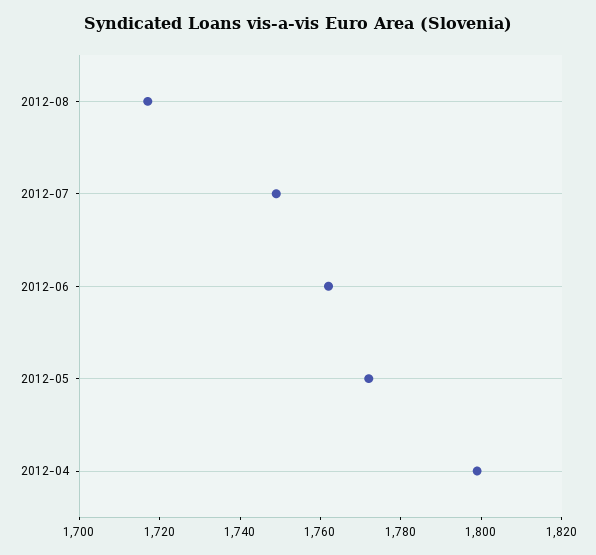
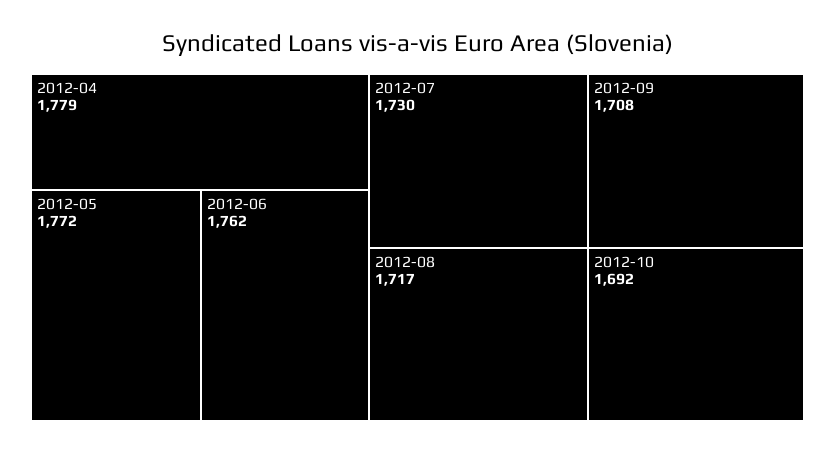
2012-07: 1750 -> 1730
2012-04: 1800 -> 1779
2012-09: none -> 1708
2012-10: none -> 1692

